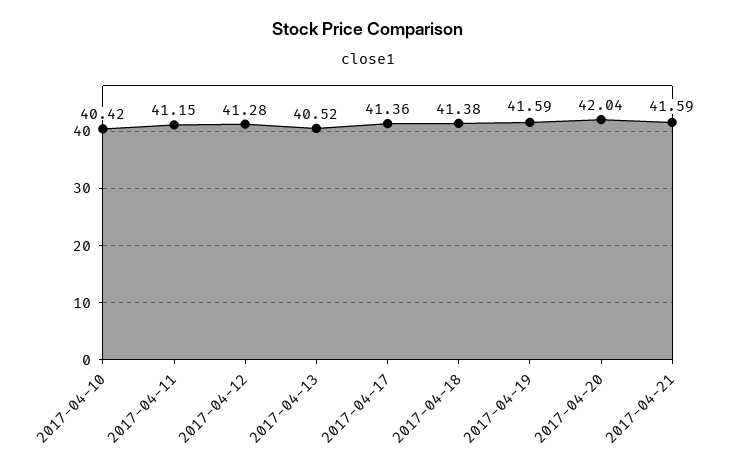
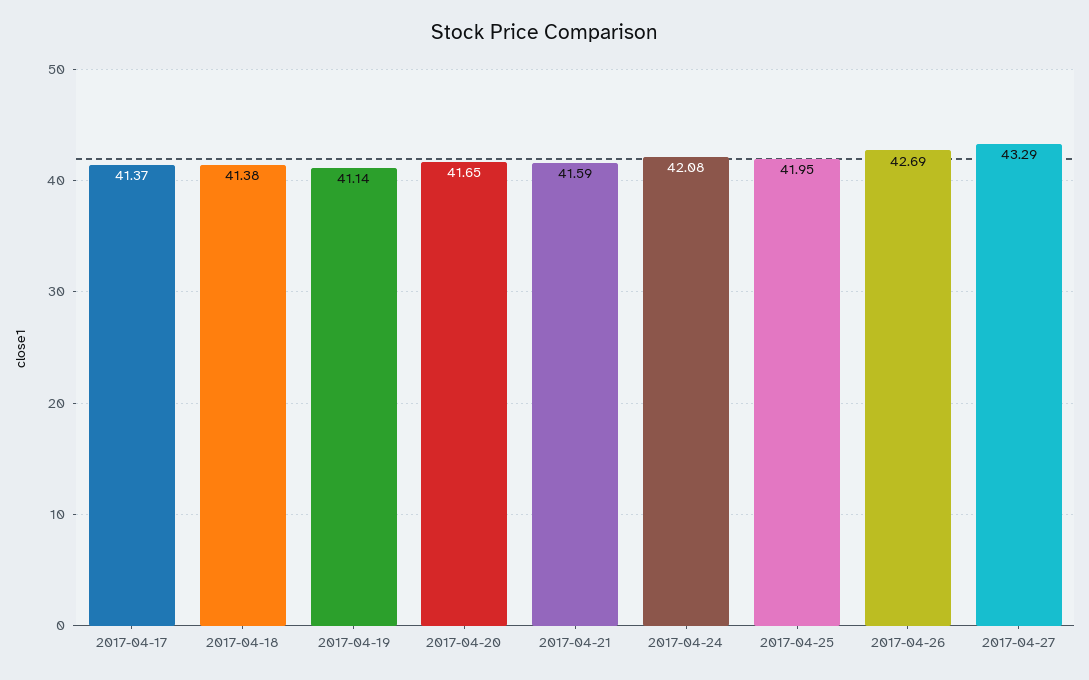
2017-04-10: 40.42 -> none
2017-04-11: 41.15 -> none
2017-04-12: 41.28 -> none
2017-04-13: 40.52 -> none
2017-04-17: 41.36 -> 41.37
2017-04-19: 41.59 -> 41.14
2017-04-20: 42.04 -> 41.65
2017-04-24: none -> 42.08
2017-04-25: none -> 41.95
2017-04-26: none -> 42.69
2017-04-27: none -> 43.29

